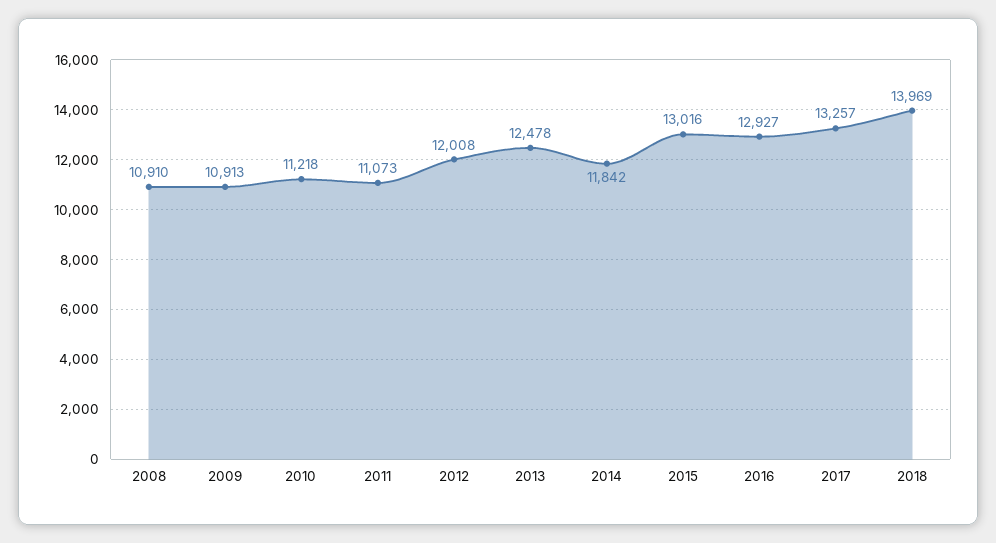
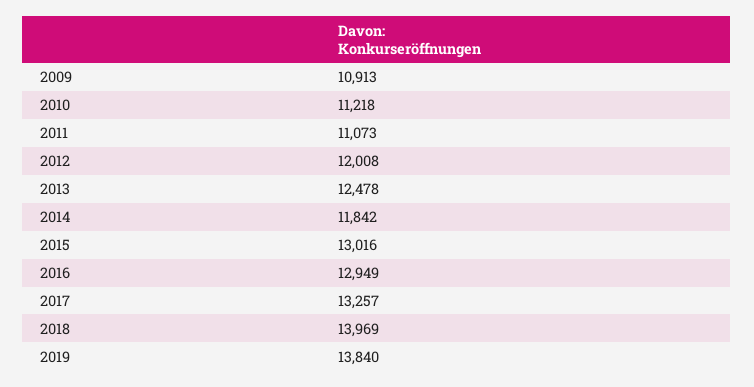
2008: 10910 -> none
2016: 12927 -> 12949
2019: none -> 13840

